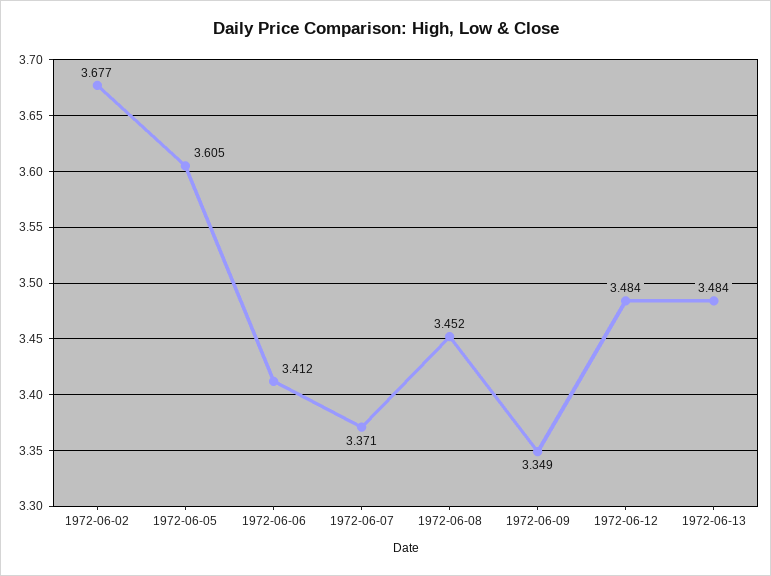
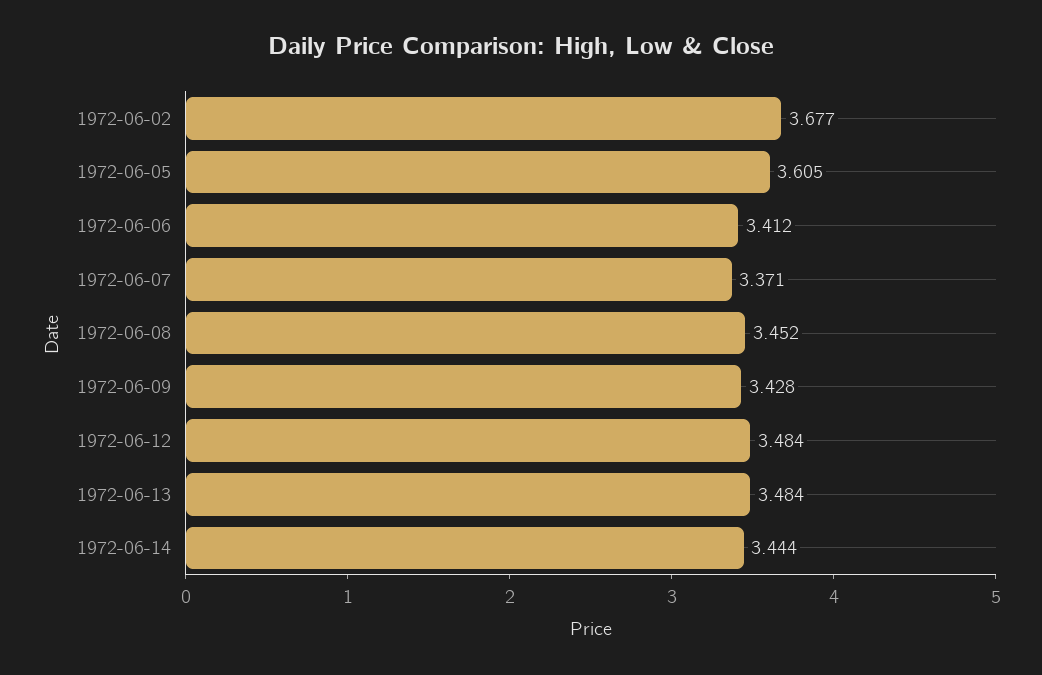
1972-06-09: 3.349 -> 3.428
1972-06-14: none -> 3.444

